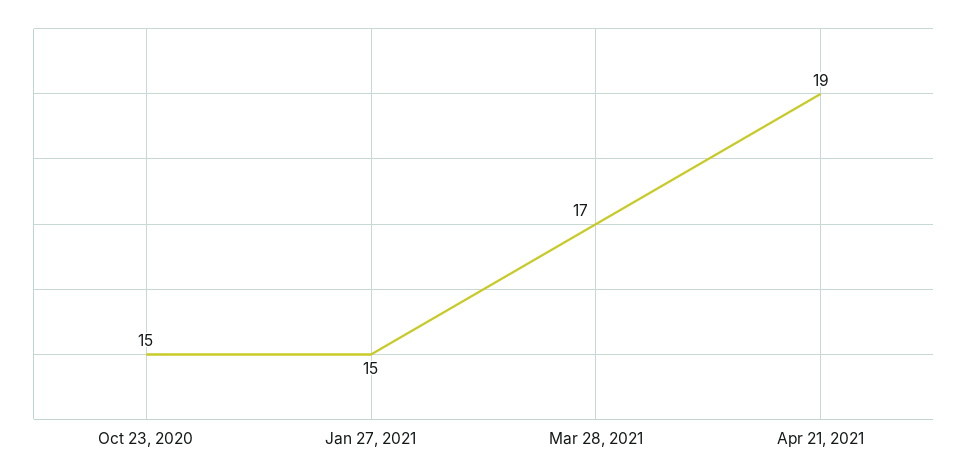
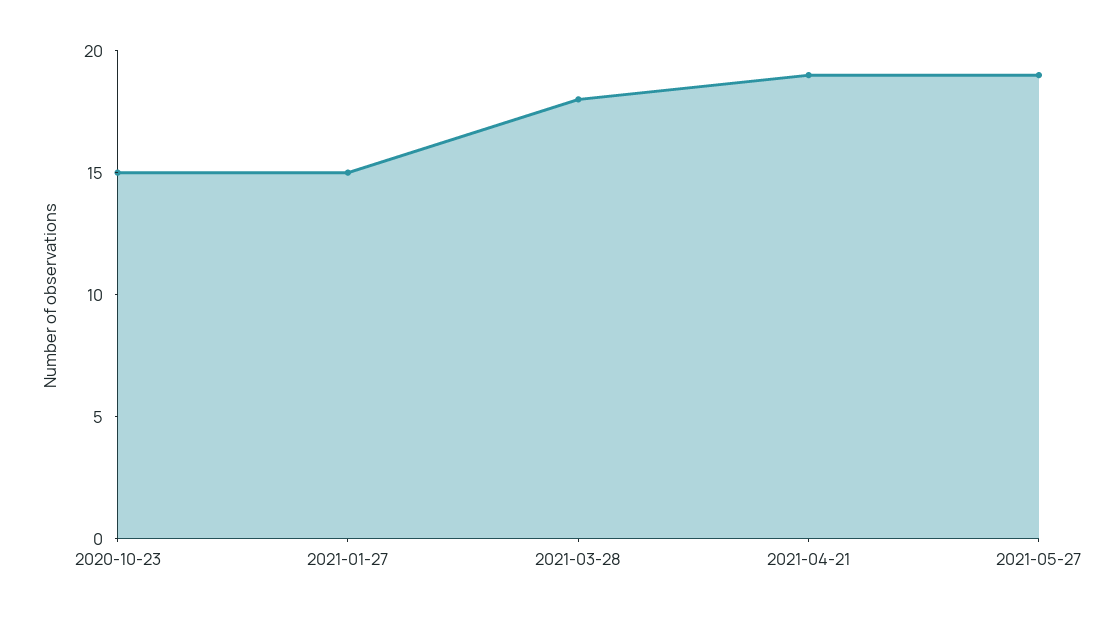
Mar 28, 2021: 17 -> 18
2021-05-27: none -> 19

